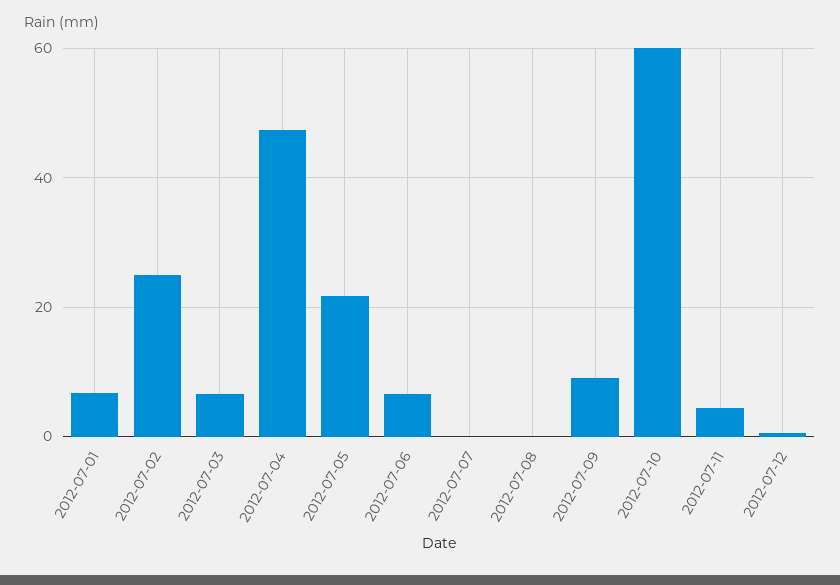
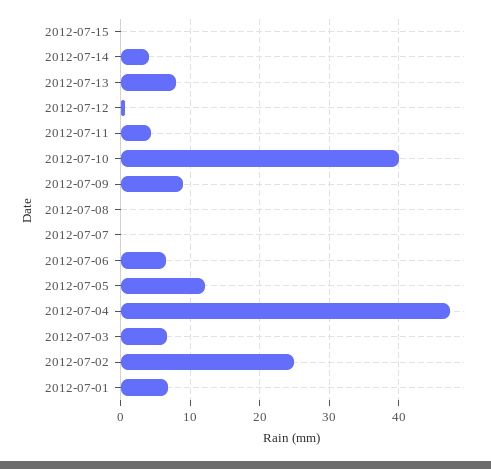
2012-07-05: 22 -> 12
2012-07-10: 60 -> 40
2012-07-15: none -> 0
2012-07-14: none -> 4
2012-07-13: none -> 8

